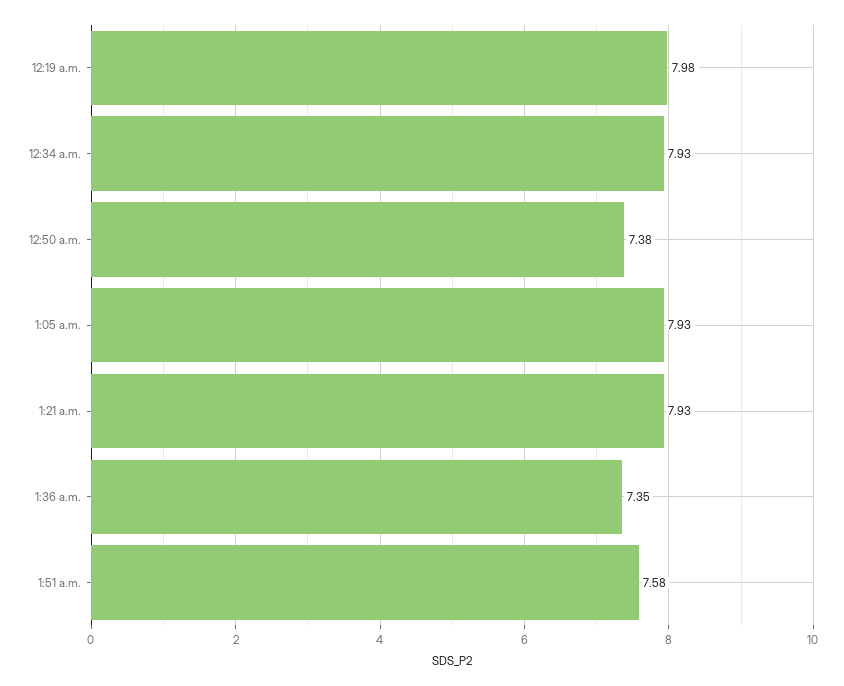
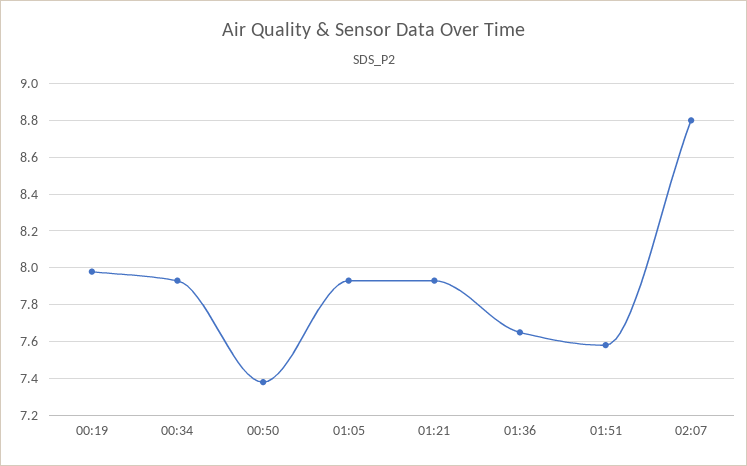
1:36 a.m.: 7.35 -> 7.65
02:07: none -> 8.8

